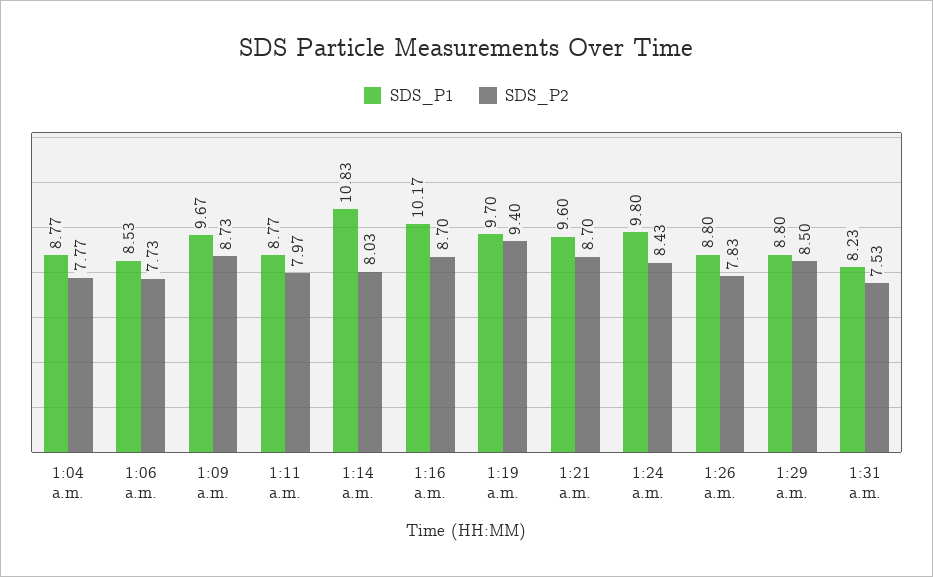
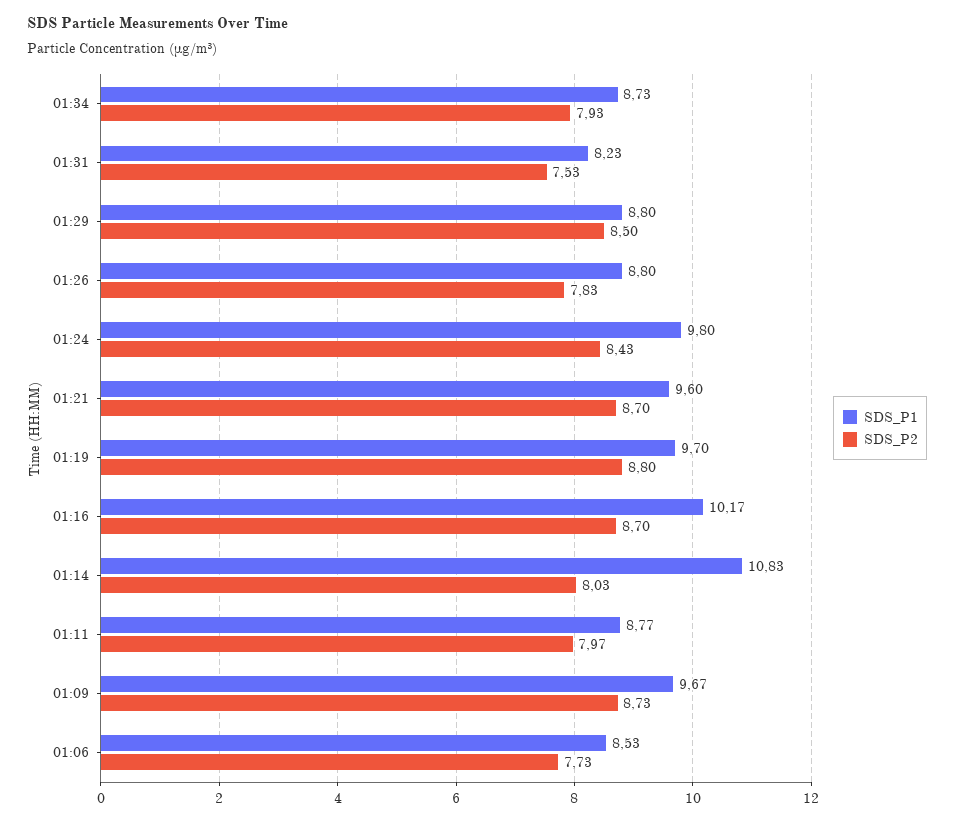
SDS_P1, 1:04 a.m.: 8.77 -> none
SDS_P2, 1:04 a.m.: 7.77 -> none
SDS_P2, 1:19 a.m.: 9.4 -> 8.8
SDS_P1, 01:34: none -> 8.73
SDS_P2, 01:34: none -> 7.93

